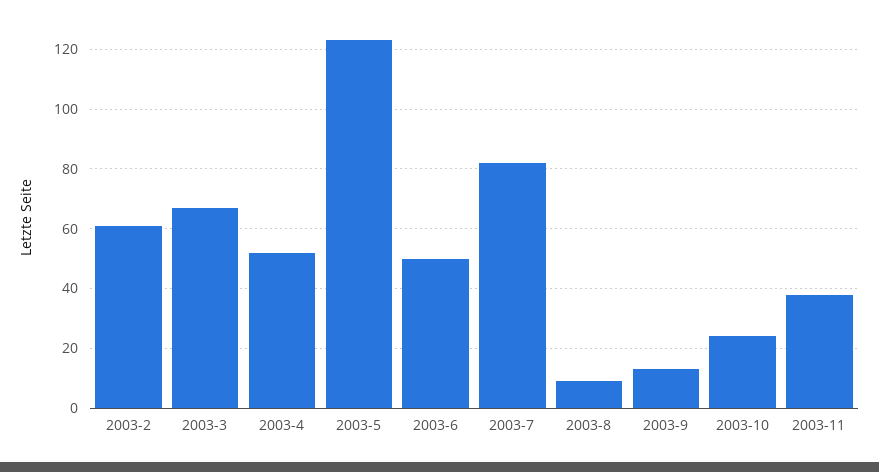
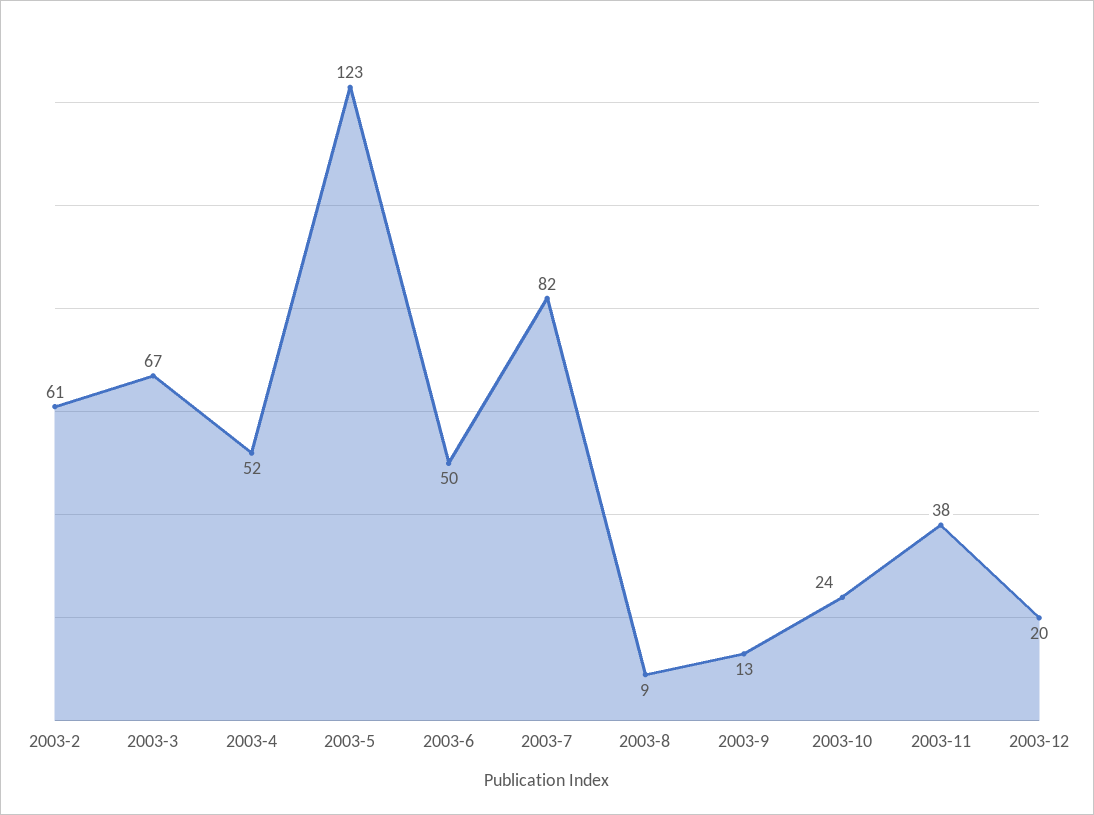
2003-12: none -> 20

